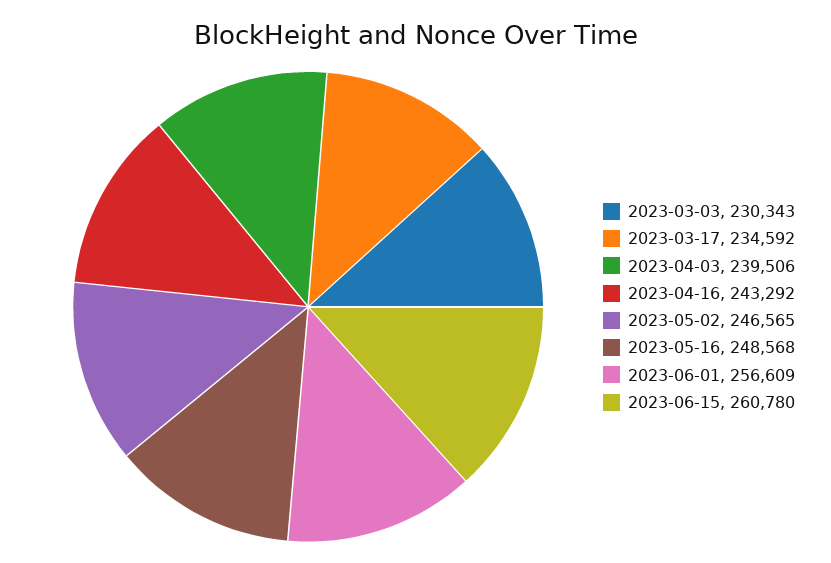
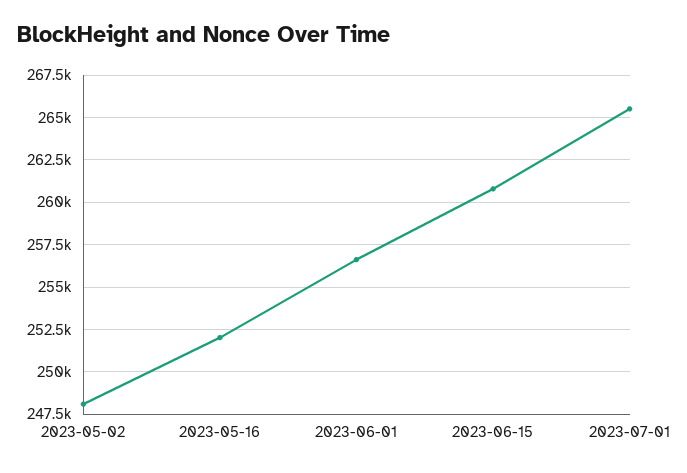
2023-03-03: 230343 -> none
2023-03-17: 234592 -> none
2023-04-03: 239506 -> none
2023-04-16: 243292 -> none
2023-05-02: 246565 -> 248000
2023-05-16: 248568 -> 252000
2023-07-01: none -> 265500

